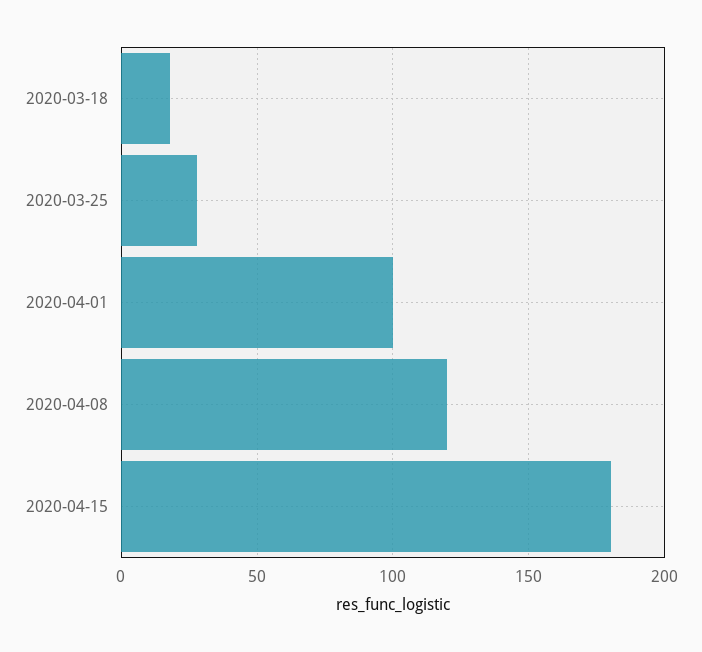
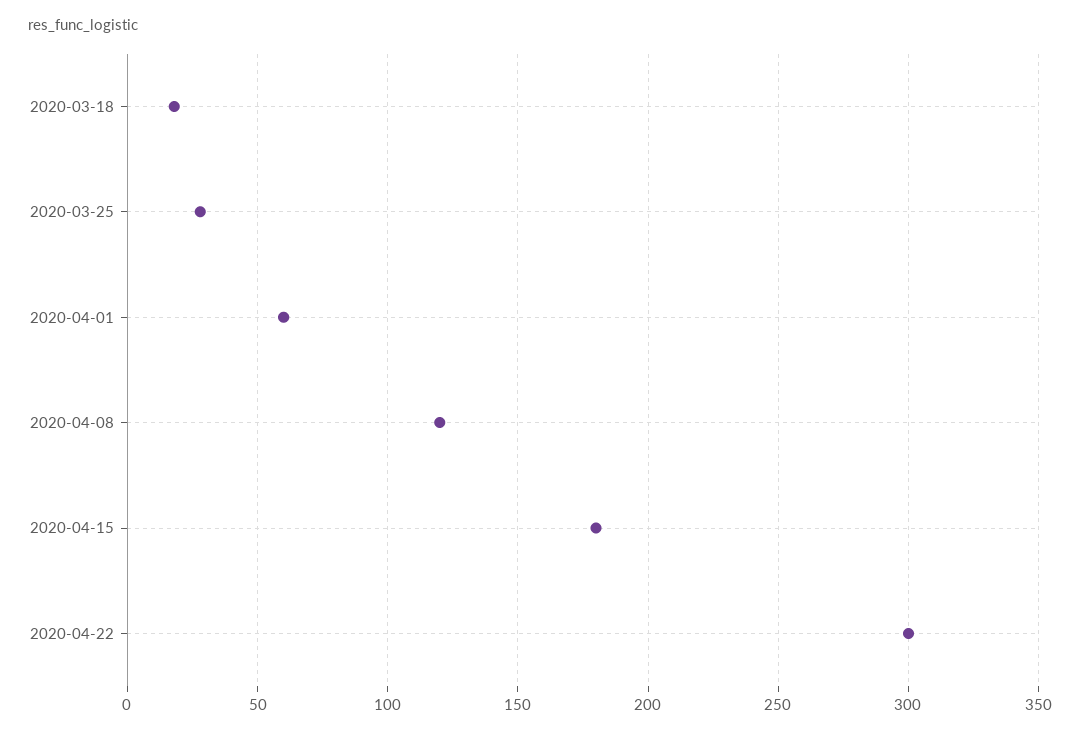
2020-04-01: 100 -> 60
2020-04-22: none -> 300

